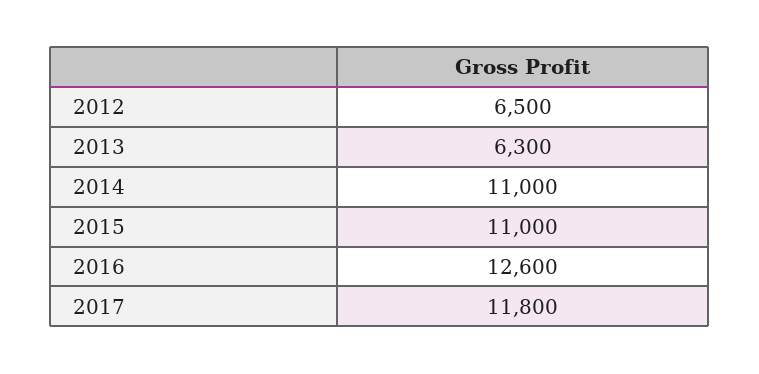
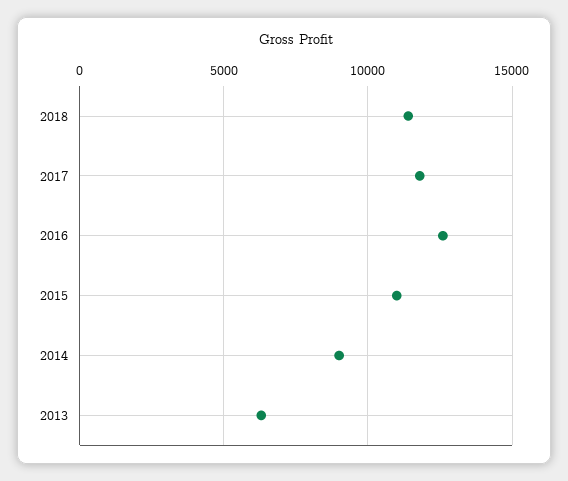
2012: 6500 -> none
2014: 11000 -> 9000
2018: none -> 11500

